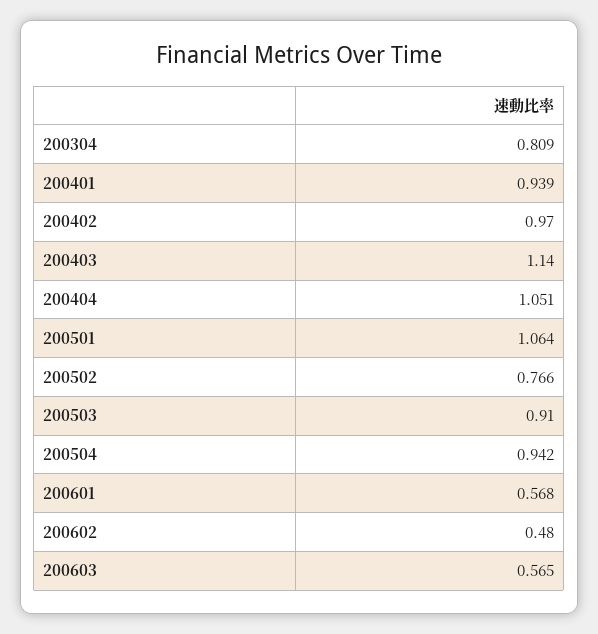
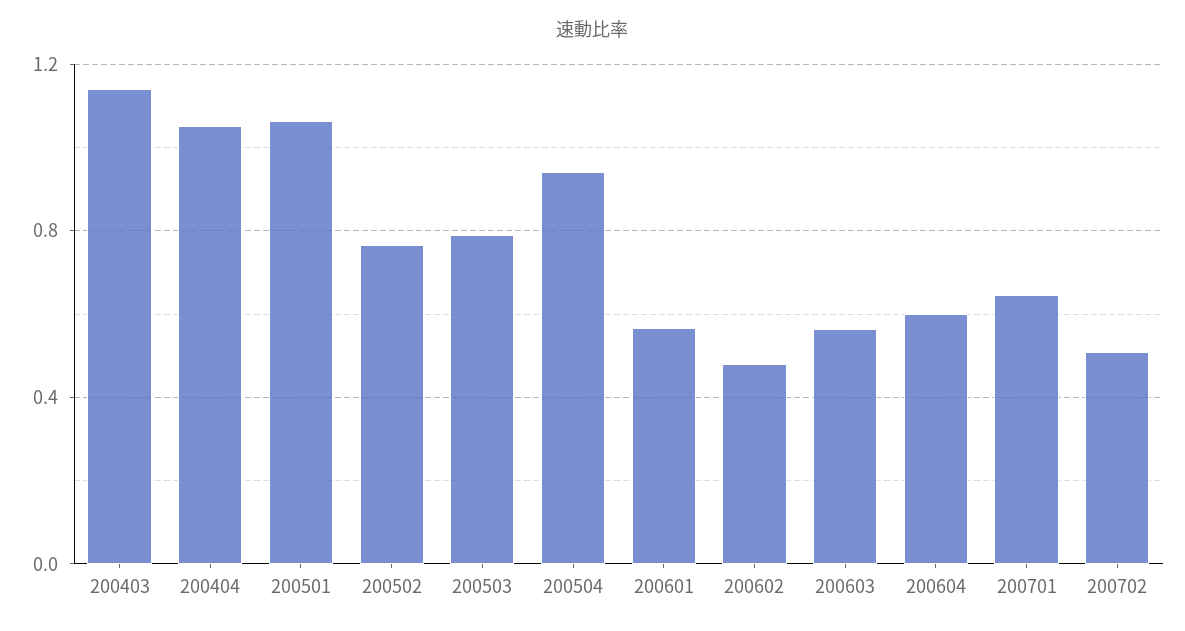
200304: 0.809 -> none
200401: 0.939 -> none
200402: 0.97 -> none
200503: 0.91 -> 0.8
200604: none -> 0.6
200701: none -> 0.65
200702: none -> 0.5

